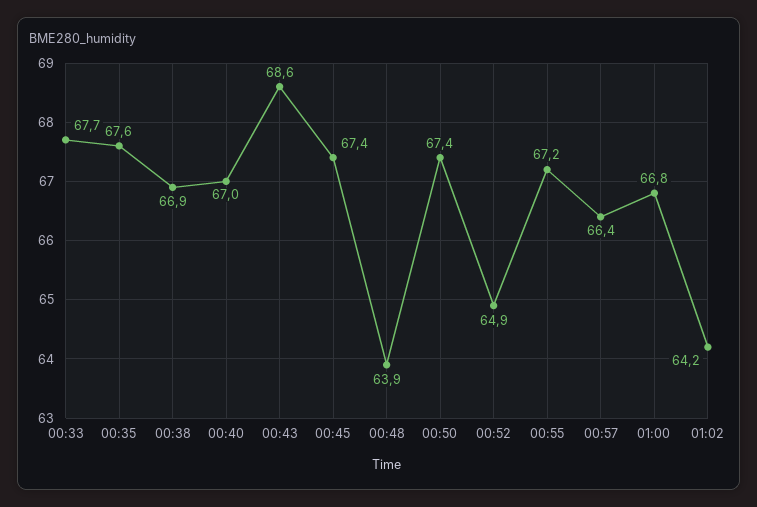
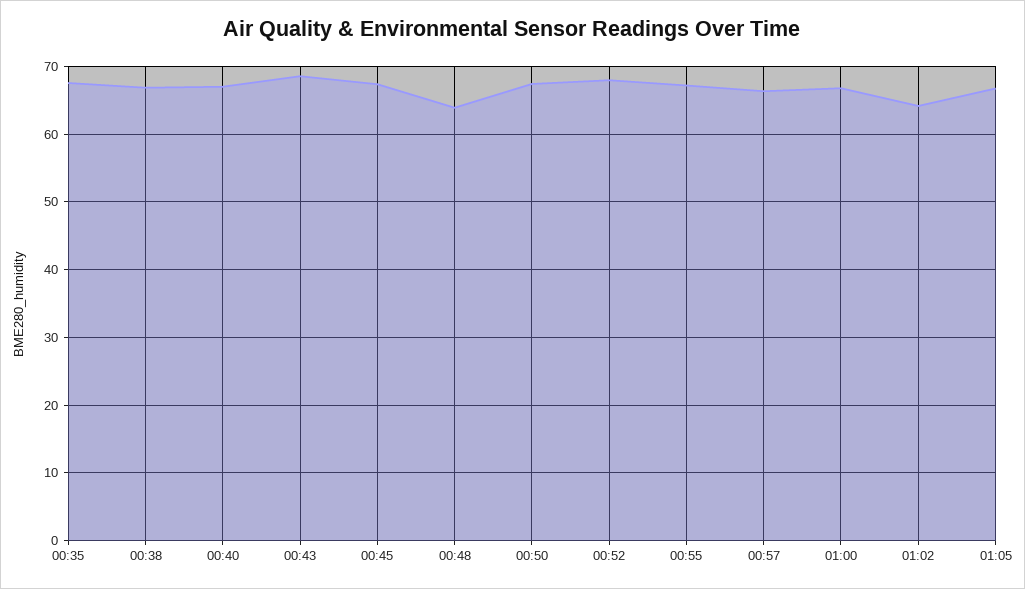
00:33: 67.7 -> none
00:52: 64.9 -> 68
01:05: none -> 67

